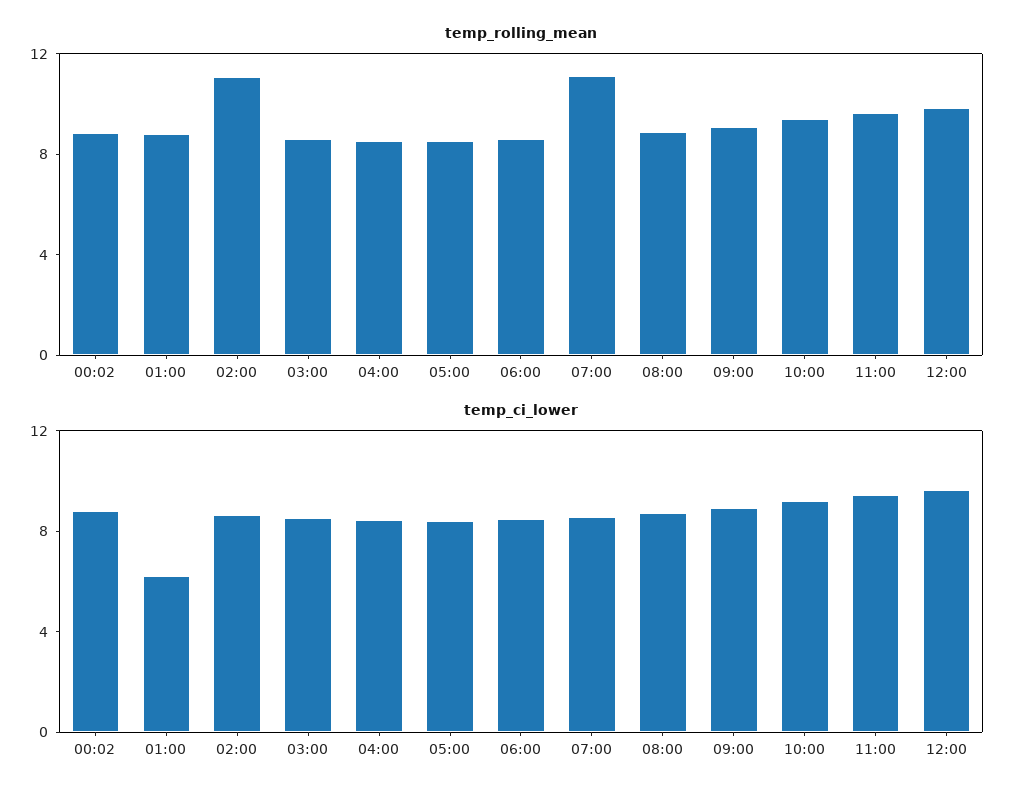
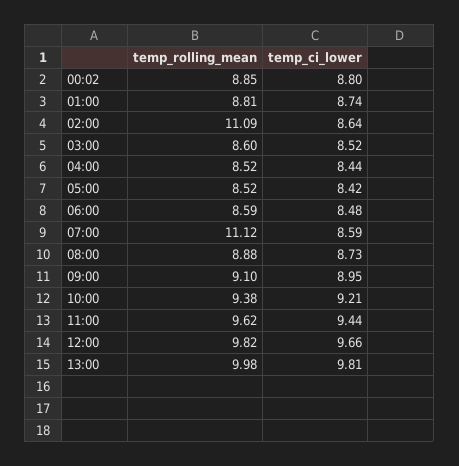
temp_ci_lower, 01:00: 6 -> 8.74
temp_rolling_mean, 13:00: none -> 9.98
temp_ci_lower, 13:00: none -> 9.81

